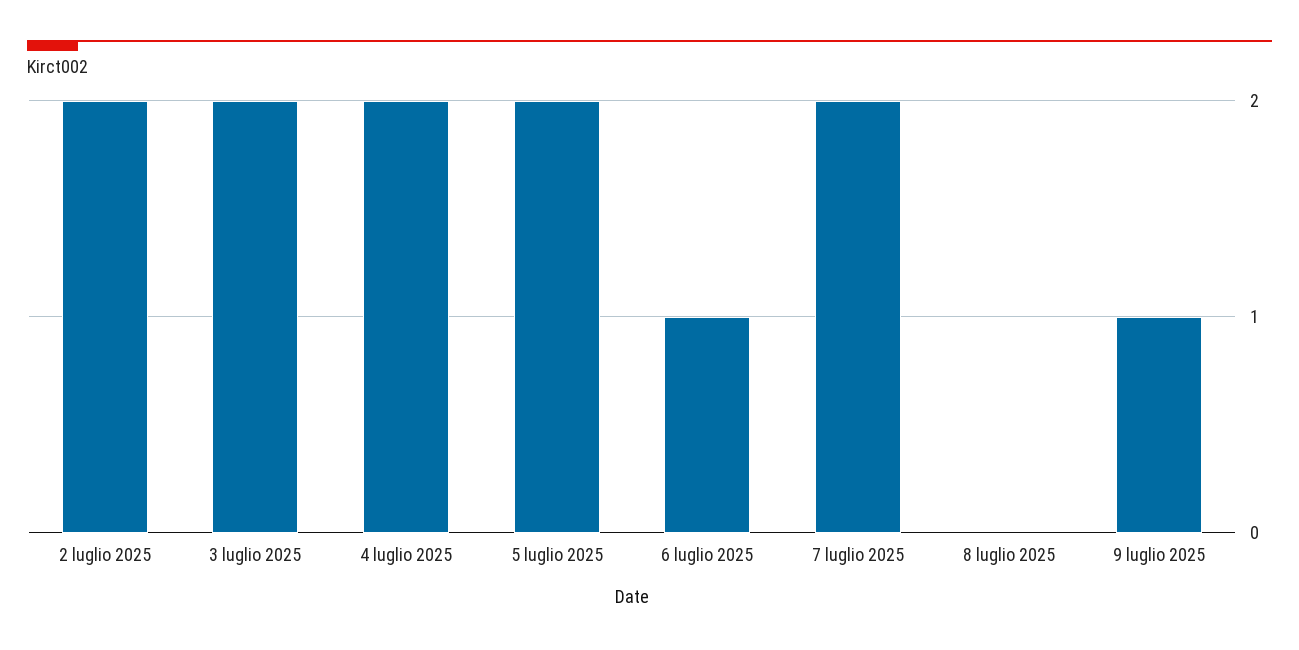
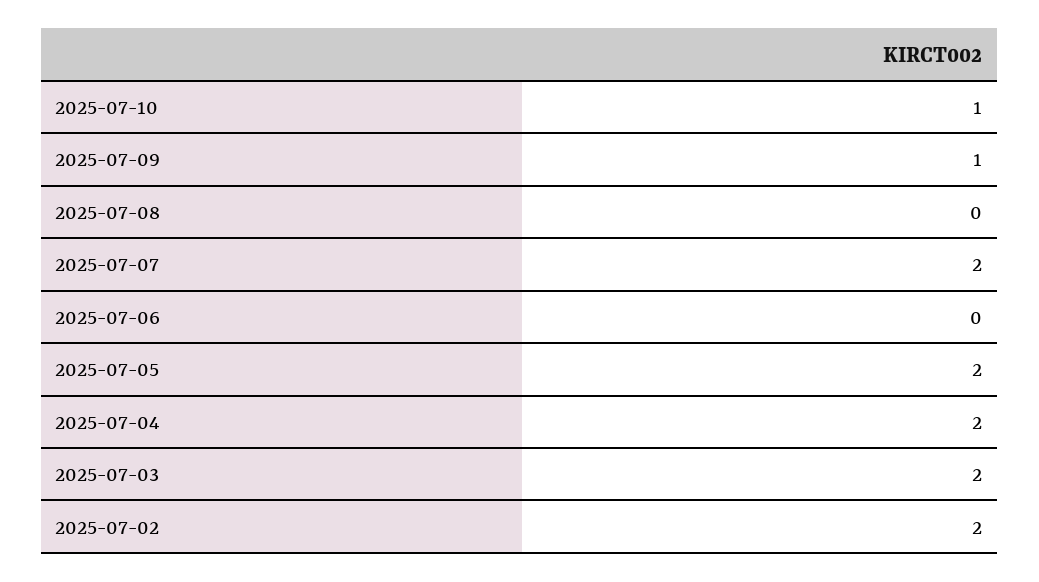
6 luglio 2025: 1 -> 0
2025-07-10: none -> 1

